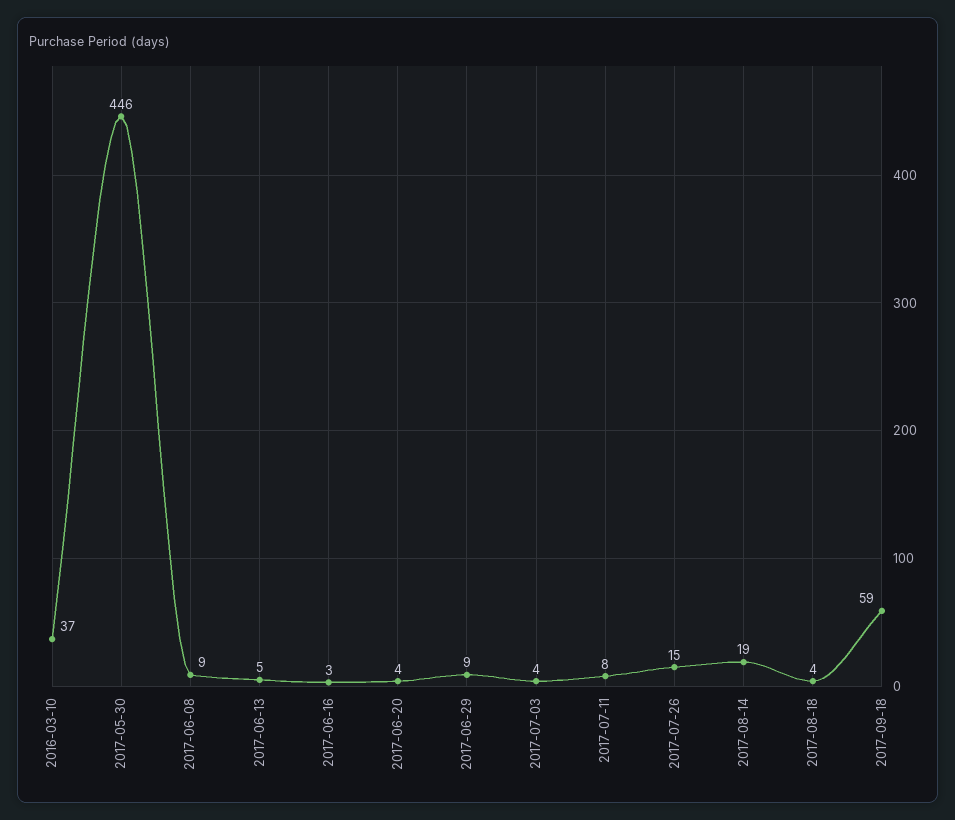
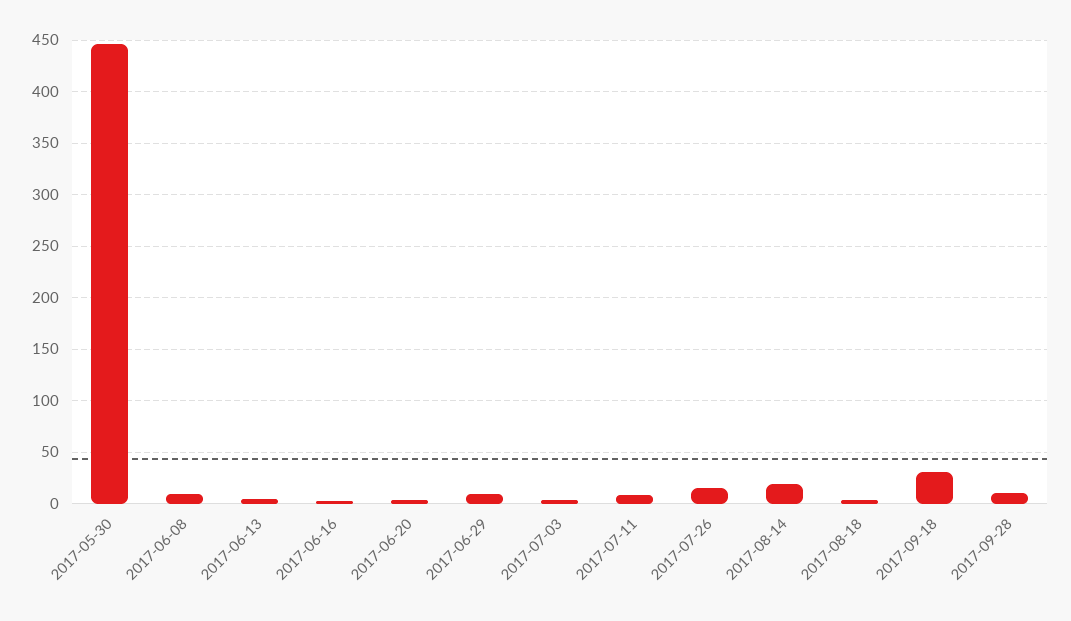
2016-03-10: 37 -> none
2017-09-18: 59 -> 30
2017-09-28: none -> 10

